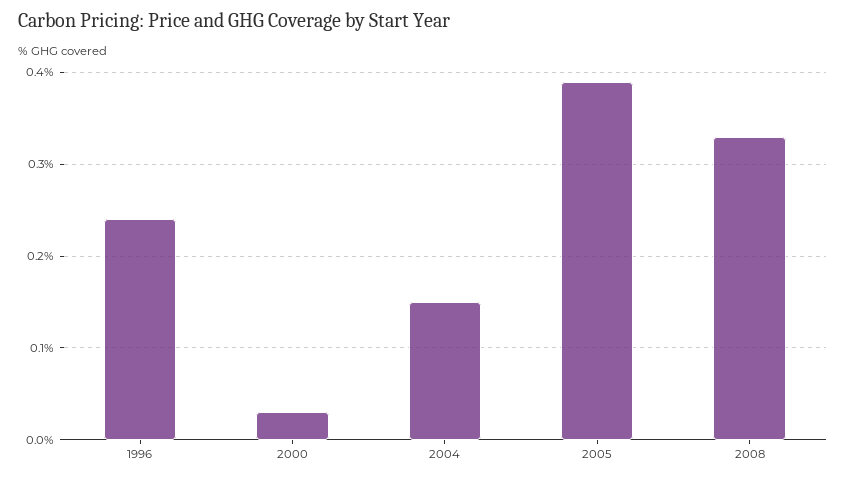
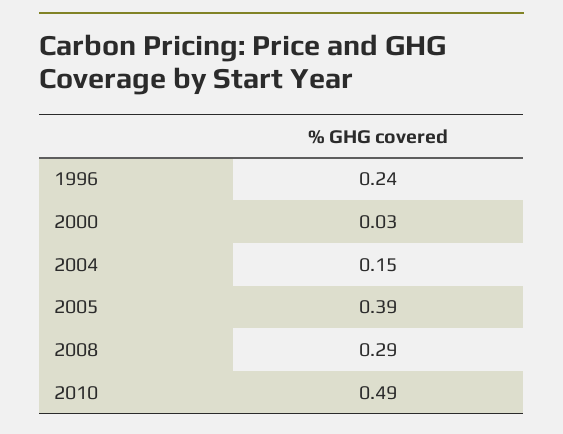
2008: 0.33 -> 0.29
2010: none -> 0.49

